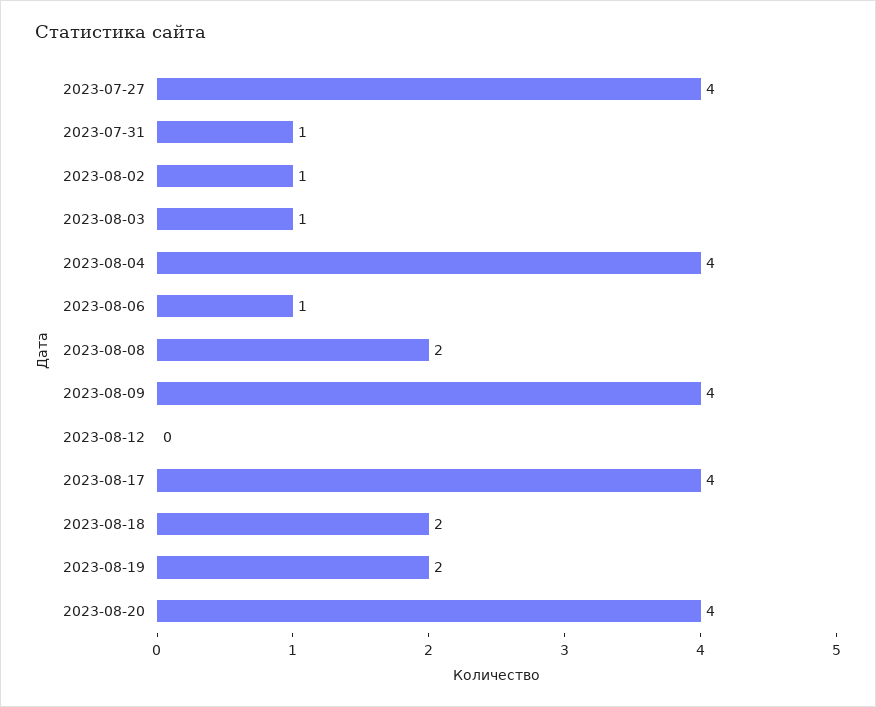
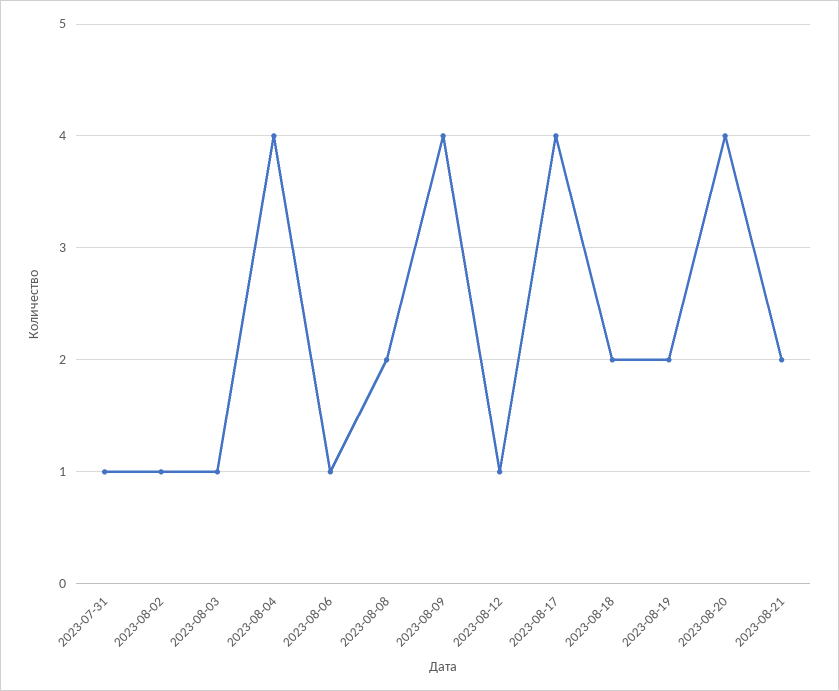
2023-07-27: 4 -> none
2023-08-12: 0 -> 1
2023-08-21: none -> 2

